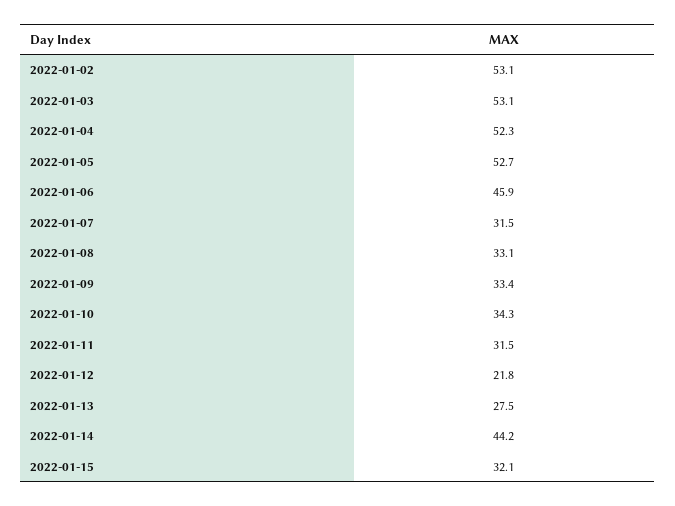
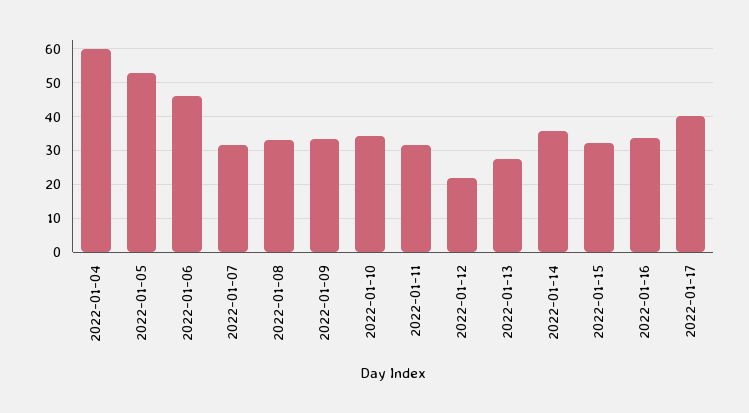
2022-01-02: 53.1 -> none
2022-01-03: 53.1 -> none
2022-01-04: 52.3 -> 60
2022-01-14: 44.2 -> 36
2022-01-16: none -> 34
2022-01-17: none -> 40

